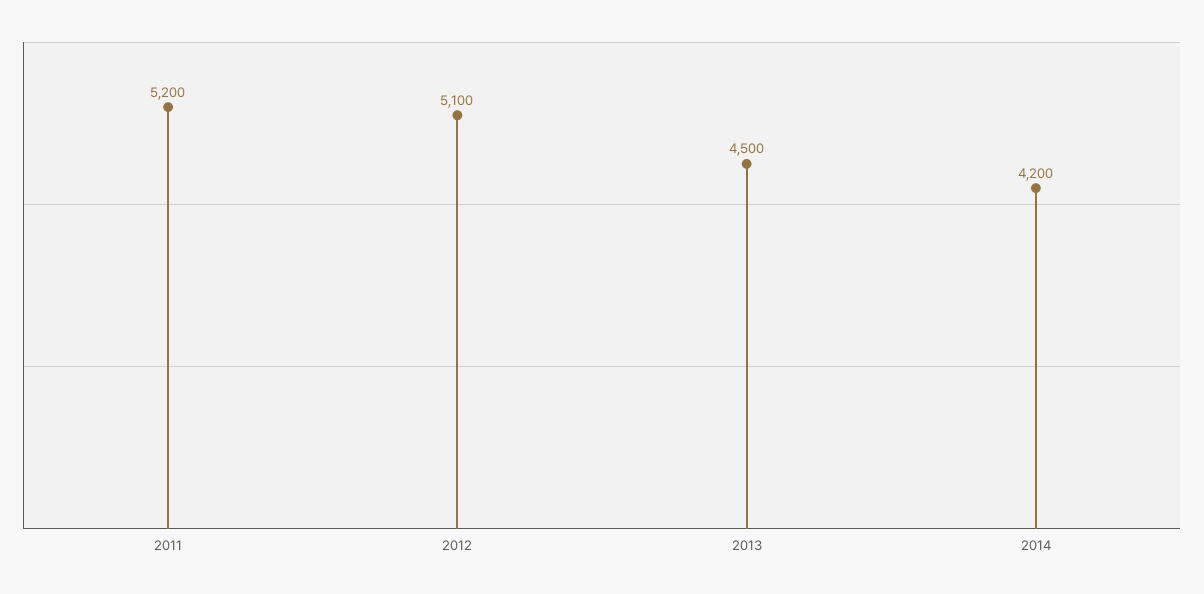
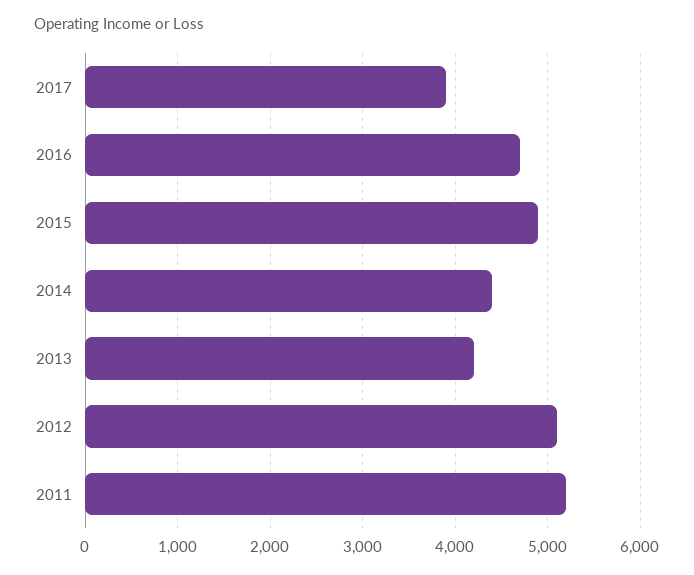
2013: 4500 -> 4200
2014: 4200 -> 4400
2017: none -> 3900
2016: none -> 4700
2015: none -> 4900

